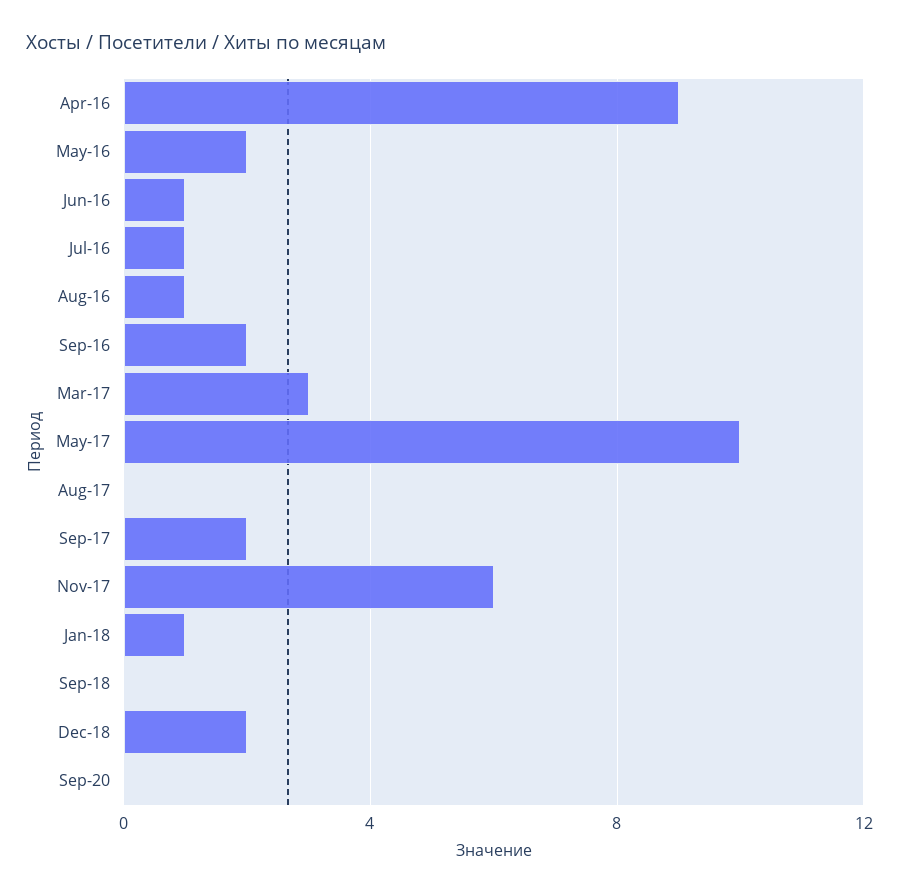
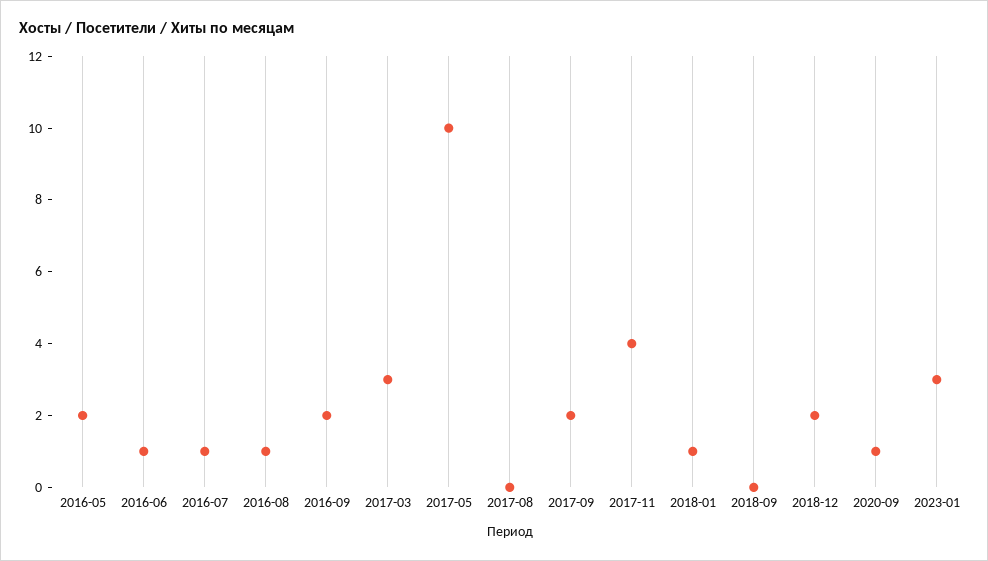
Apr-16: 9 -> none
Nov-17: 6 -> 4
Sep-20: 0 -> 1
2023-01: none -> 3

